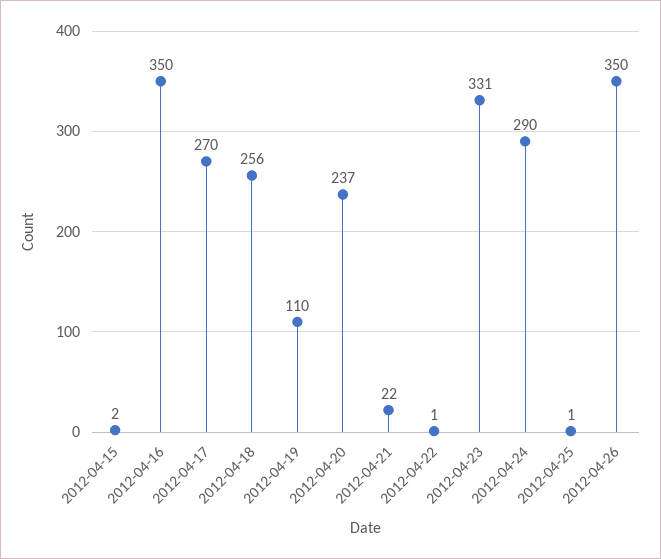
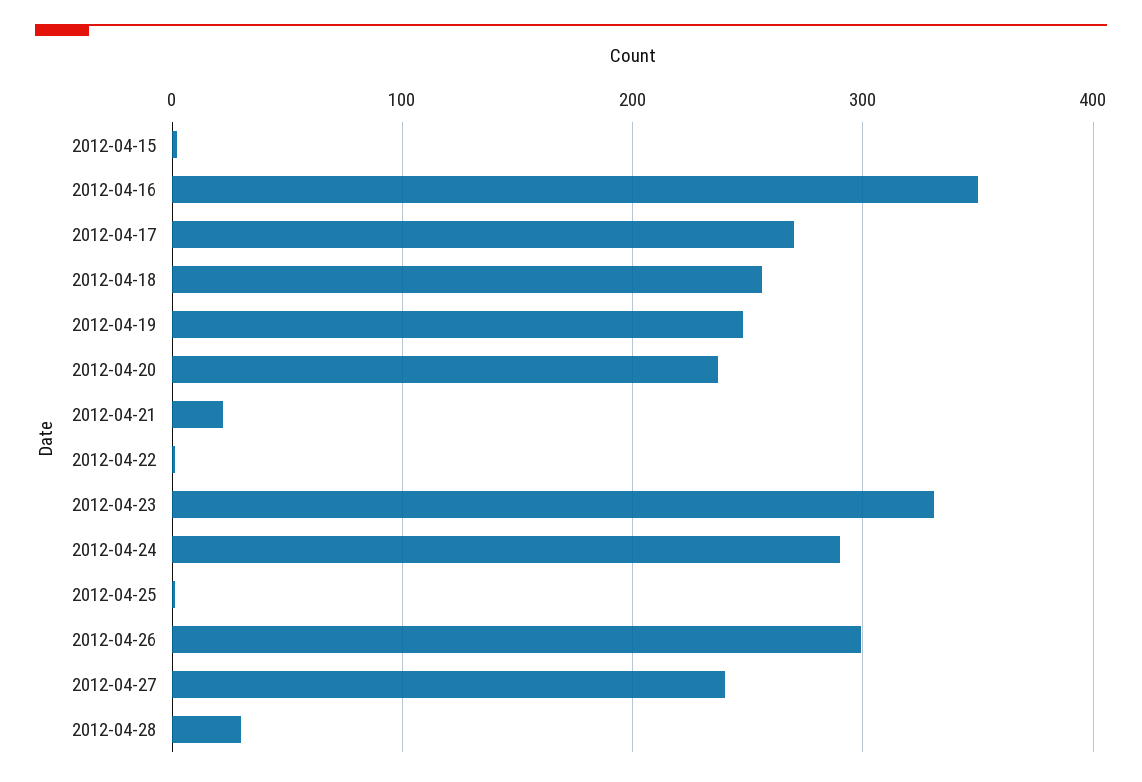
2012-04-19: 110 -> 250
2012-04-26: 350 -> 300
2012-04-27: none -> 240
2012-04-28: none -> 30

